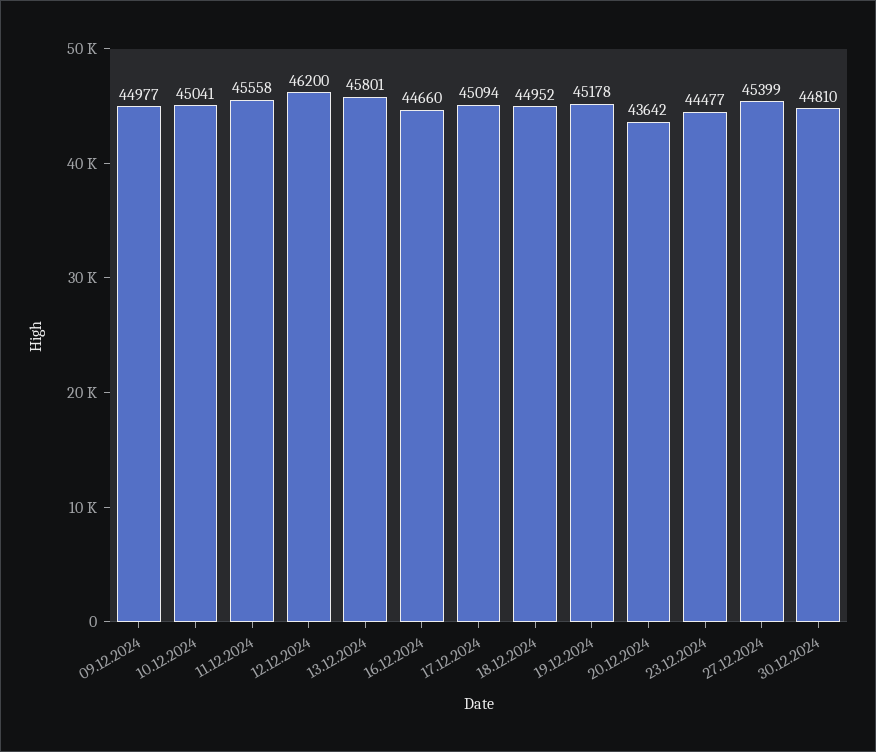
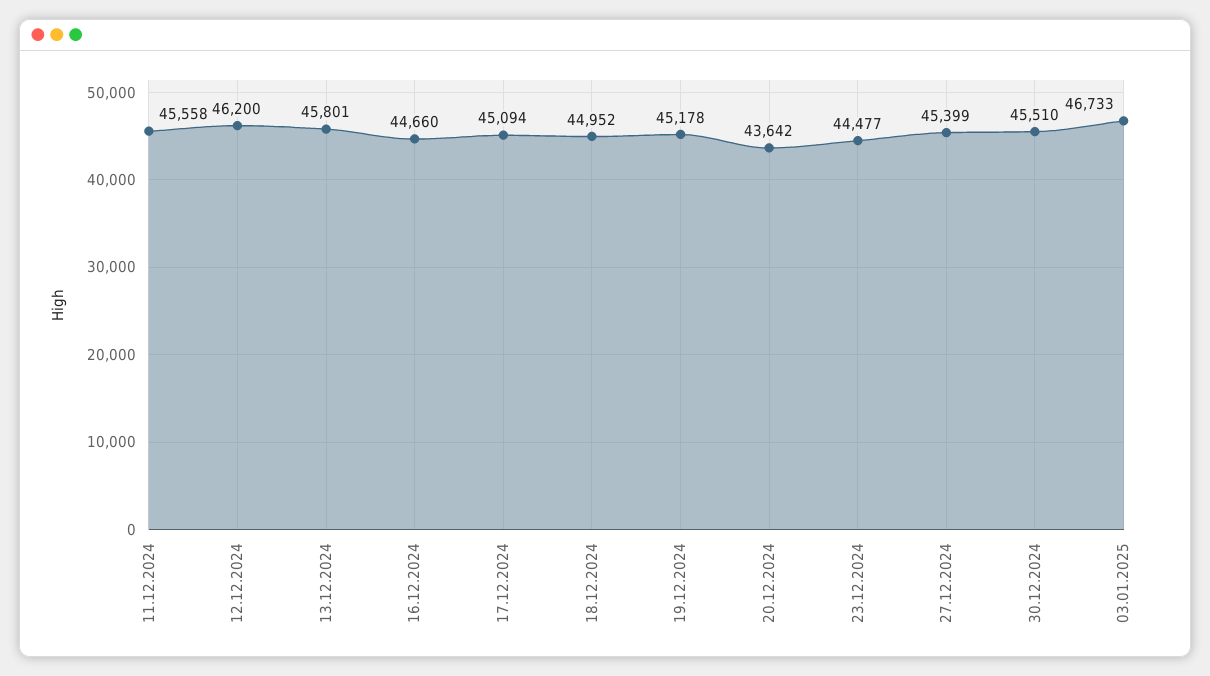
09.12.2024: 44977 -> none
10.12.2024: 45041 -> none
30.12.2024: 44810 -> 45510
03.01.2025: none -> 46733

